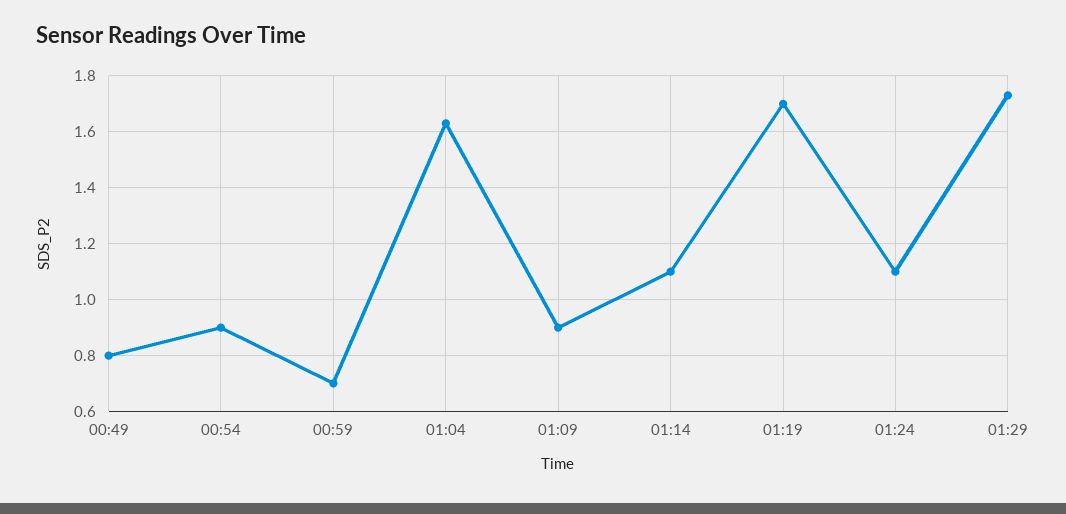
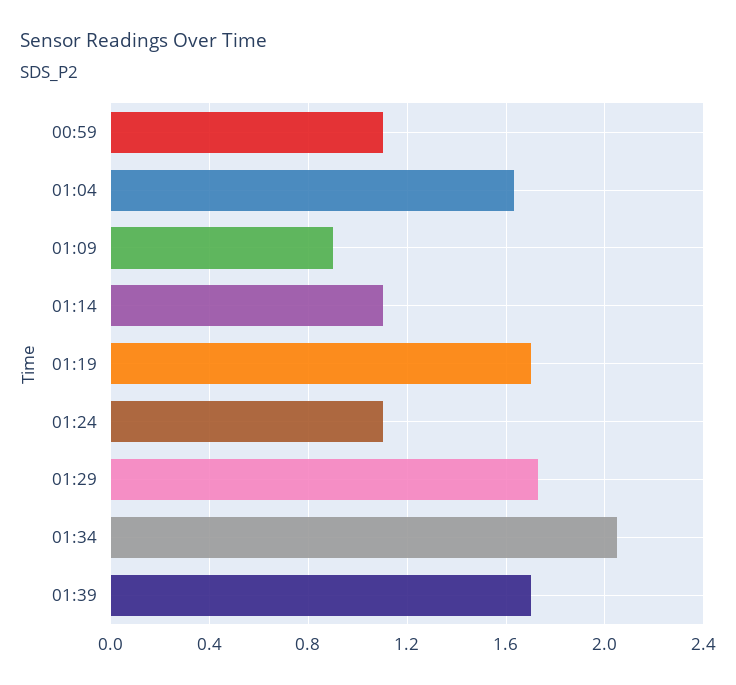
00:49: 0.8 -> none
00:54: 0.9 -> none
00:59: 0.7 -> 1.1
01:34: none -> 2.05
01:39: none -> 1.7

